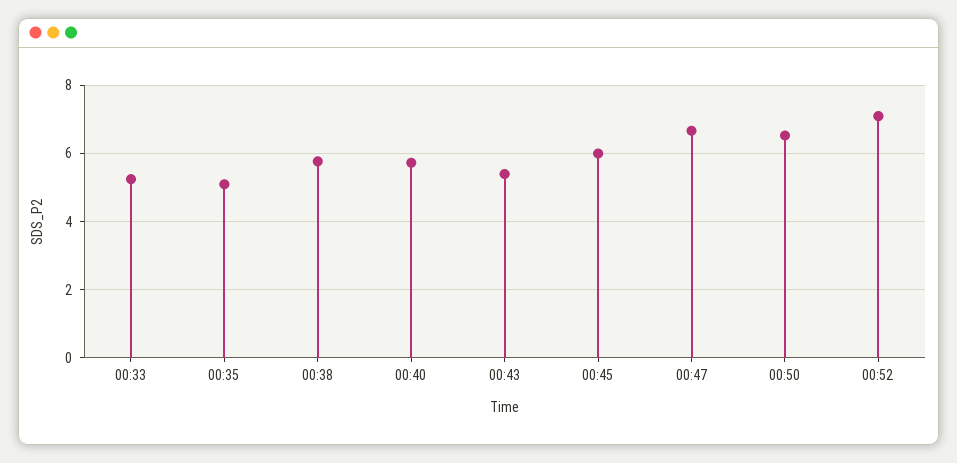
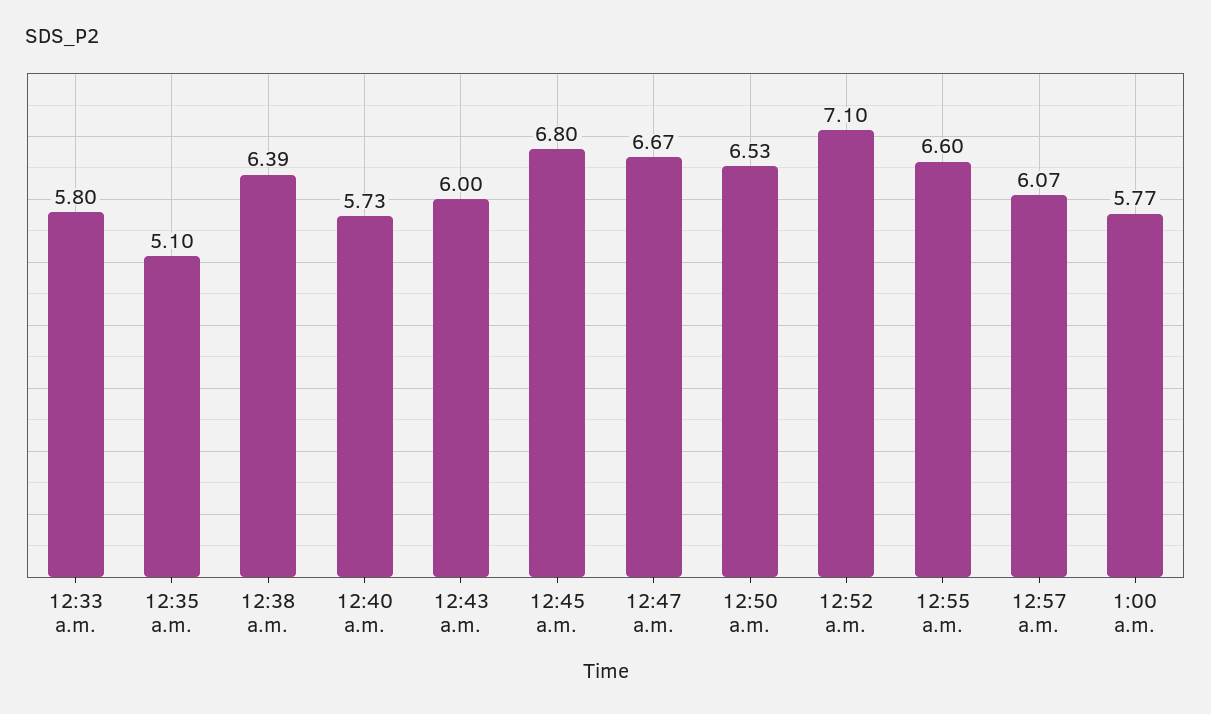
00:33: 5.2 -> 5.8
00:38: 5.8 -> 6.39
00:43: 5.4 -> 6
00:45: 6 -> 6.8
12:55 a.m.: none -> 6.6
12:57 a.m.: none -> 6.07
1:00 a.m.: none -> 5.77

